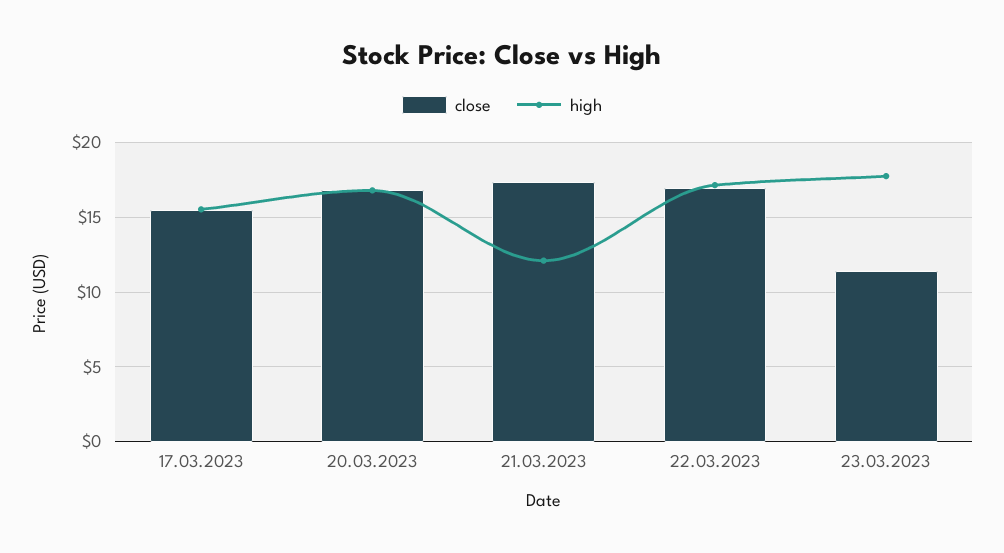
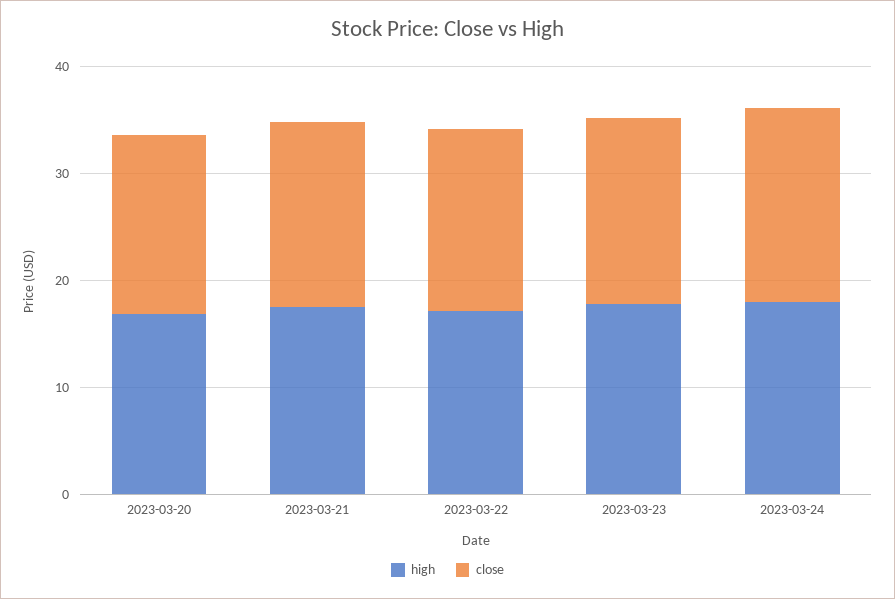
close, 17.03.2023: 15.5 -> none
high, 17.03.2023: 15.5 -> none
high, 21.03.2023: 12 -> 18
close, 23.03.2023: 11.5 -> 18
high, 2023-03-24: none -> 18
close, 2023-03-24: none -> 18

